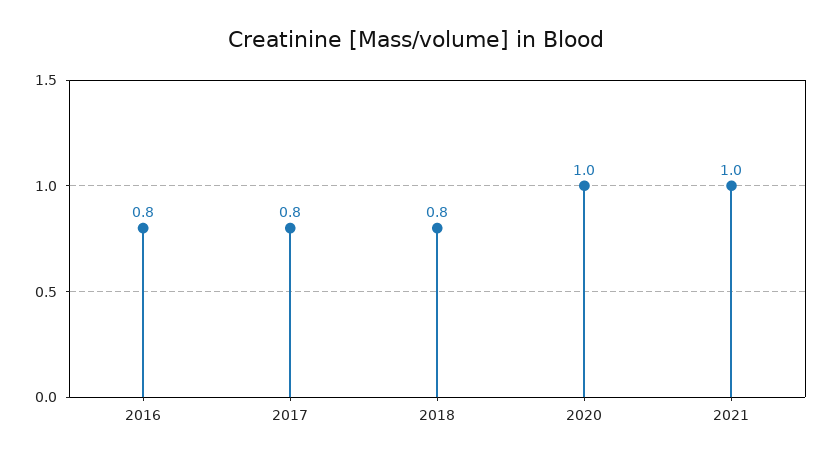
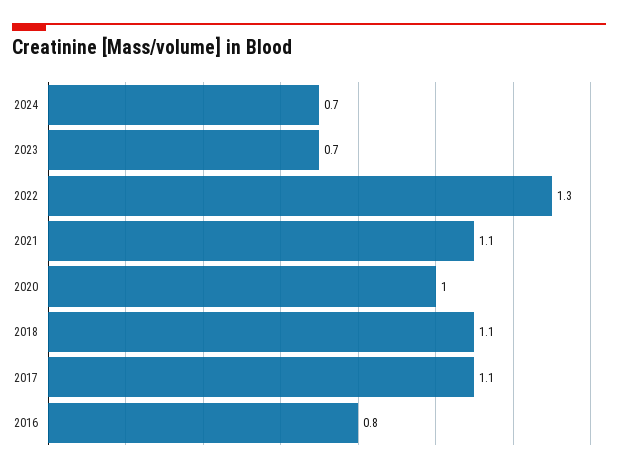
2017: 0.8 -> 1.1
2018: 0.8 -> 1.1
2021: 1 -> 1.1
2024: none -> 0.7
2023: none -> 0.7
2022: none -> 1.3

